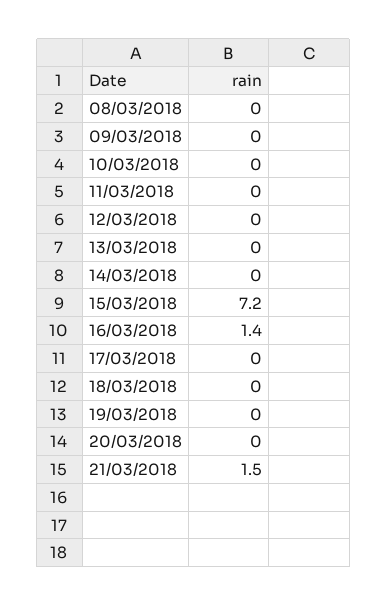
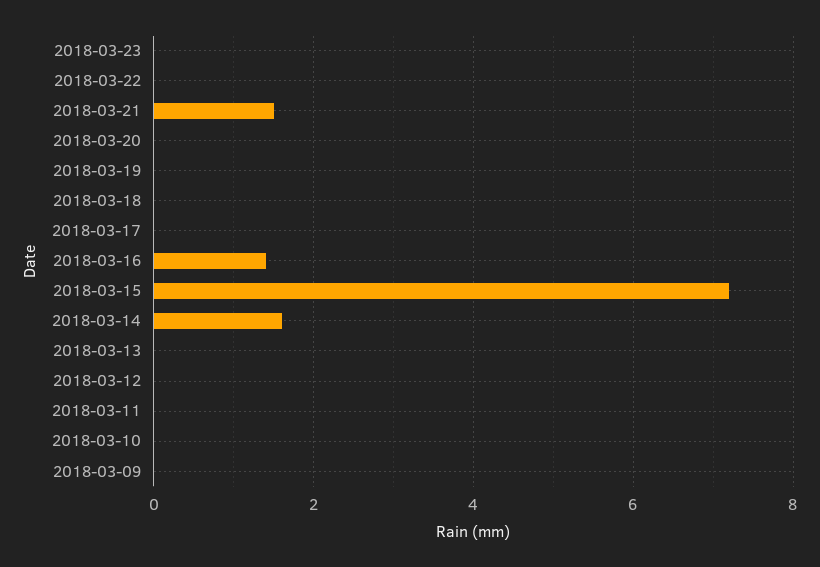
08/03/2018: 0 -> none
14/03/2018: 0 -> 1.5
2018-03-23: none -> 0
2018-03-22: none -> 0

